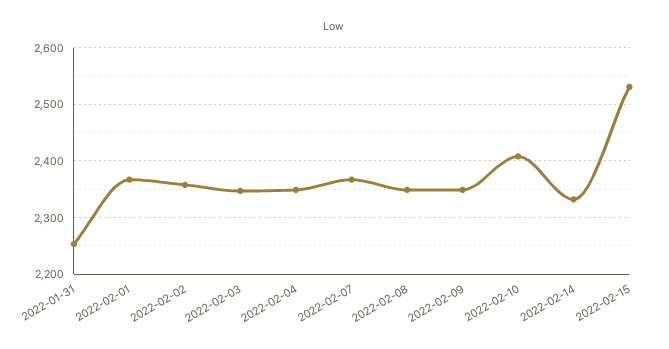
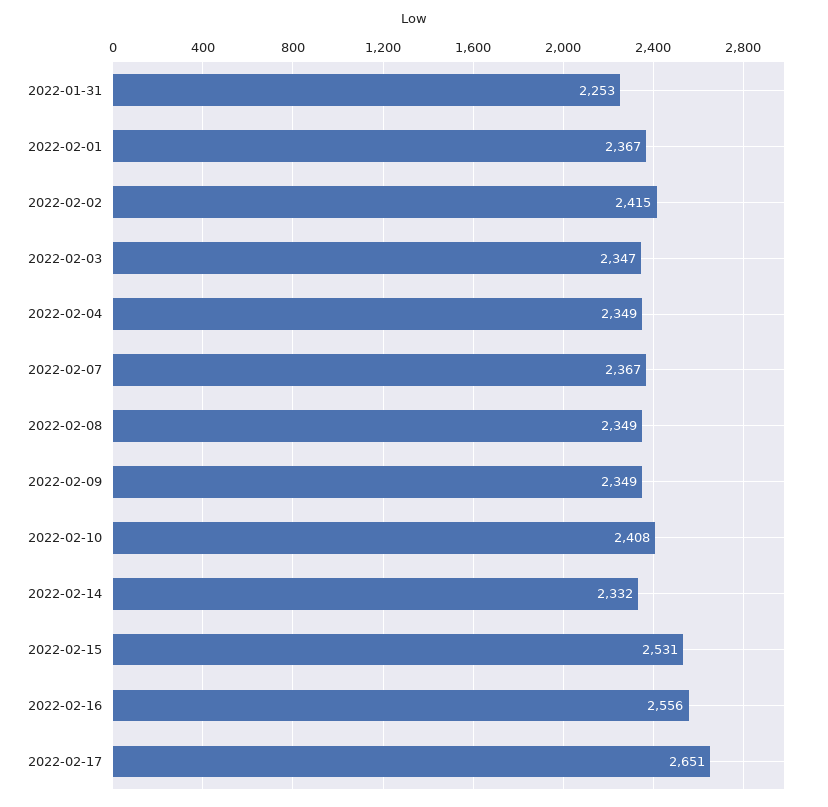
2022-02-02: 2360 -> 2415
2022-02-16: none -> 2556
2022-02-17: none -> 2651

